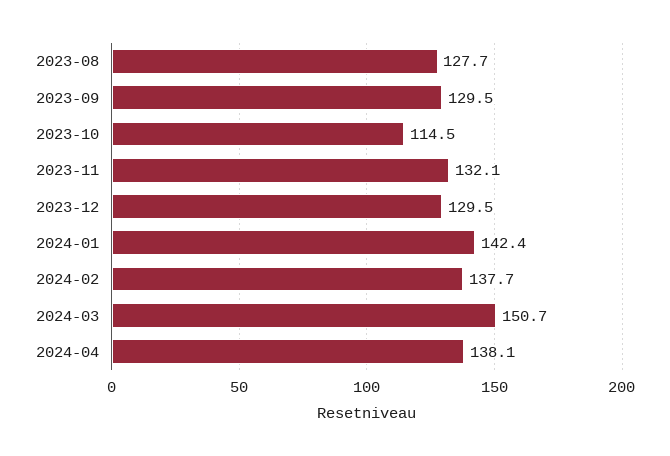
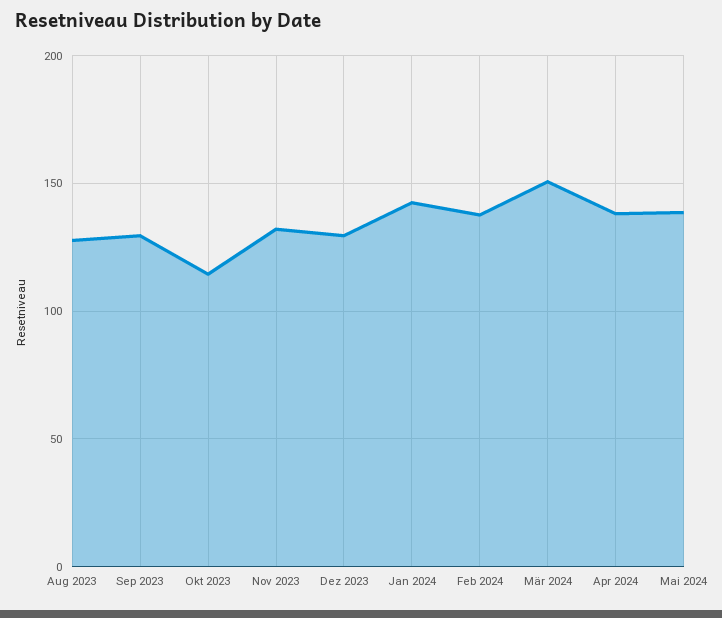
Mai 2024: none -> 140

